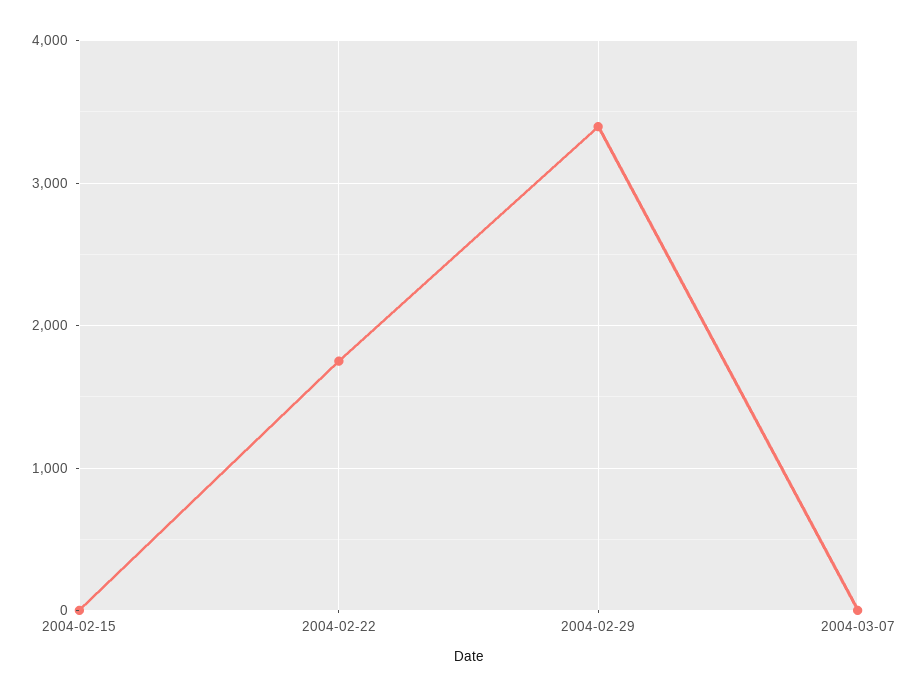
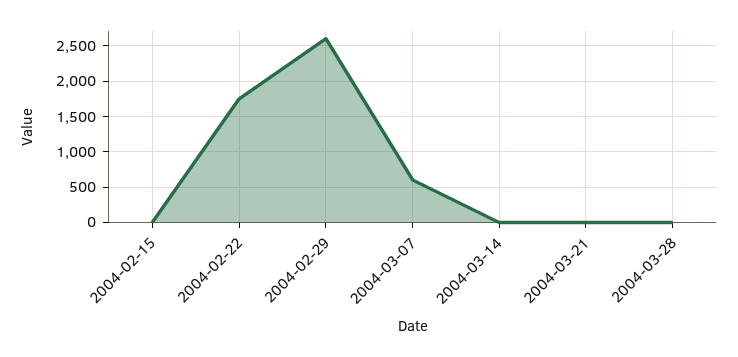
2004-02-29: 3400 -> 2600
2004-03-07: 0 -> 600
2004-03-14: none -> 0
2004-03-21: none -> 0
2004-03-28: none -> 0

